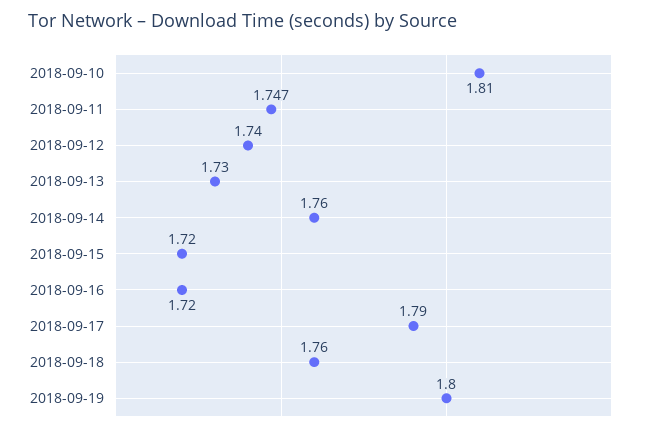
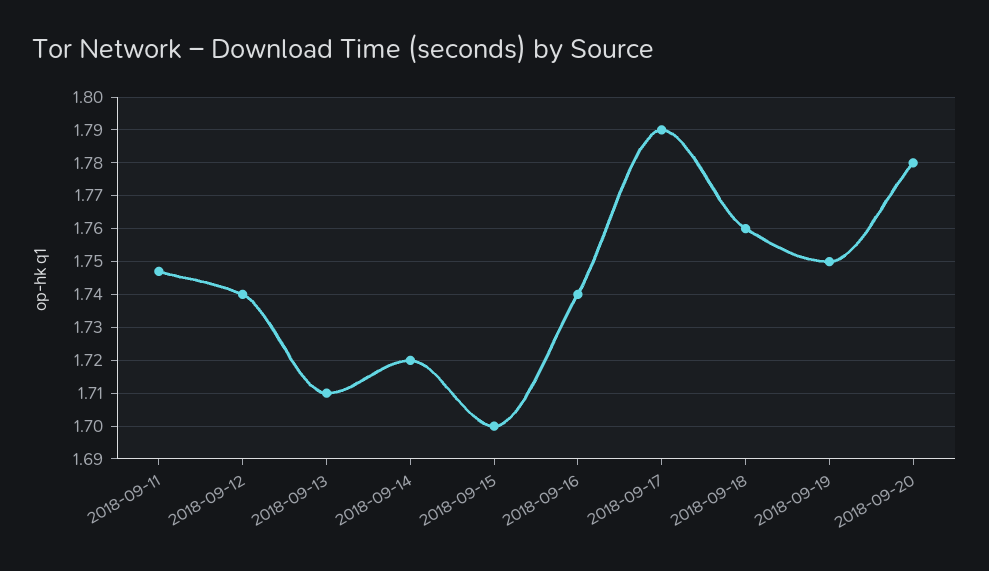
2018-09-10: 1.81 -> none
2018-09-13: 1.73 -> 1.71
2018-09-14: 1.76 -> 1.72
2018-09-15: 1.72 -> 1.7
2018-09-16: 1.72 -> 1.74
2018-09-19: 1.8 -> 1.75
2018-09-20: none -> 1.78

